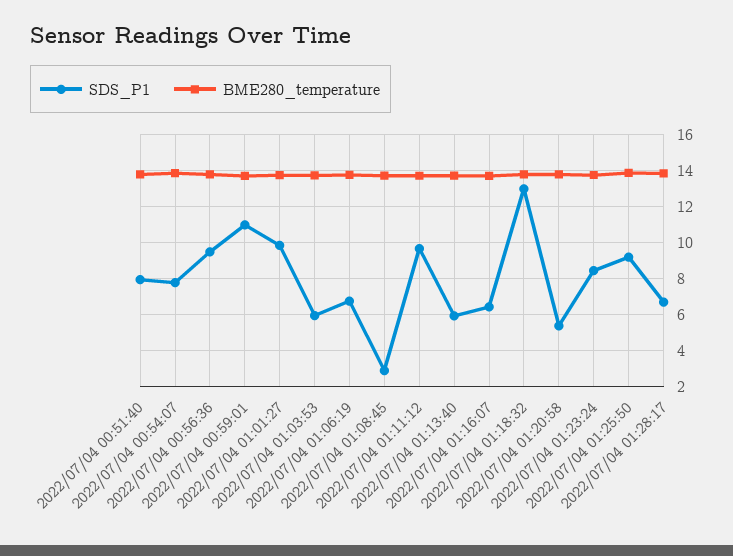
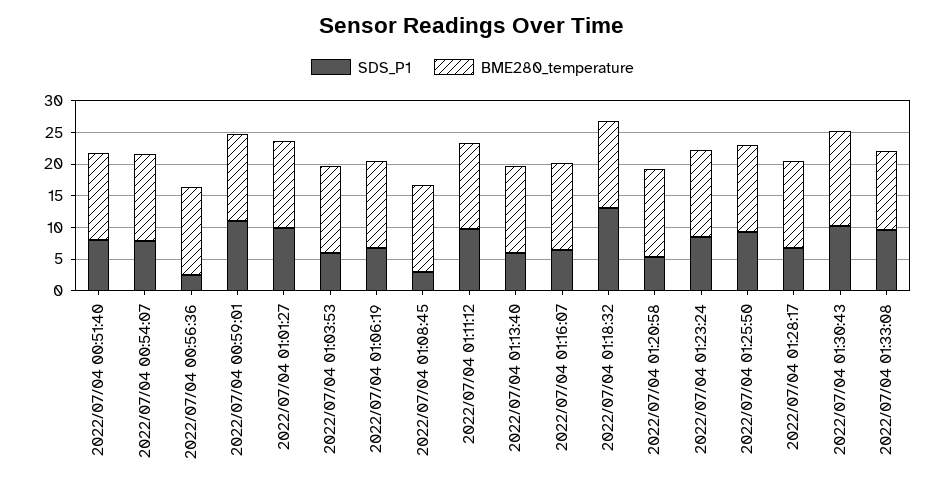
SDS_P1, 2022/07/04 00:56:36: 9.5 -> 2.5
SDS_P1, 2022/07/04 01:30:43: none -> 10
BME280_temperature, 2022/07/04 01:30:43: none -> 15
SDS_P1, 2022/07/04 01:33:08: none -> 10
BME280_temperature, 2022/07/04 01:33:08: none -> 12.5

